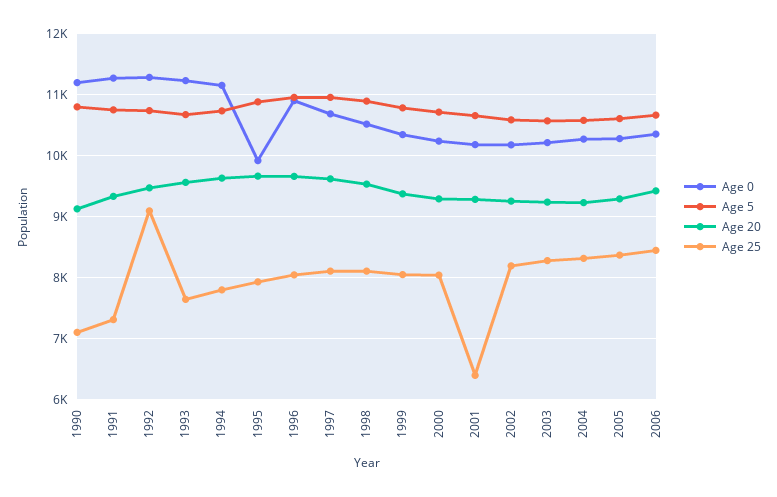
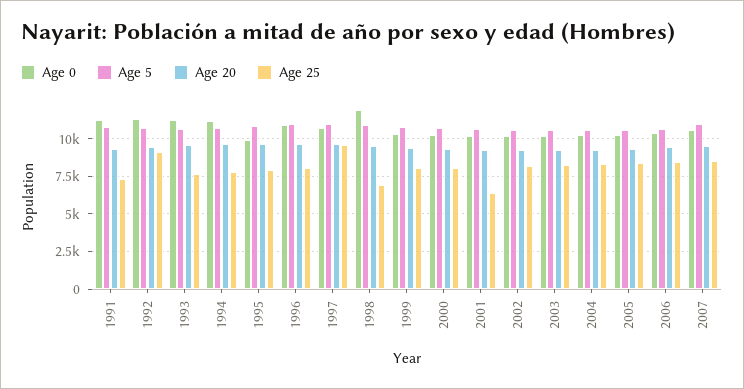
Age 0, 1990: 11200 -> none
Age 5, 1990: 10800 -> none
Age 20, 1990: 9100 -> none
Age 25, 1990: 7100 -> none
Age 25, 1997: 8100 -> 9500
Age 0, 1998: 10500 -> 12000
Age 25, 1998: 8100 -> 7000
Age 0, 2007: none -> 10500
Age 5, 2007: none -> 11000
Age 20, 2007: none -> 9500
Age 25, 2007: none -> 8500

